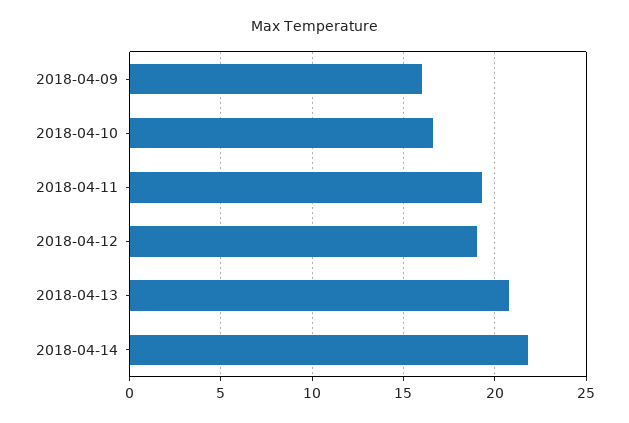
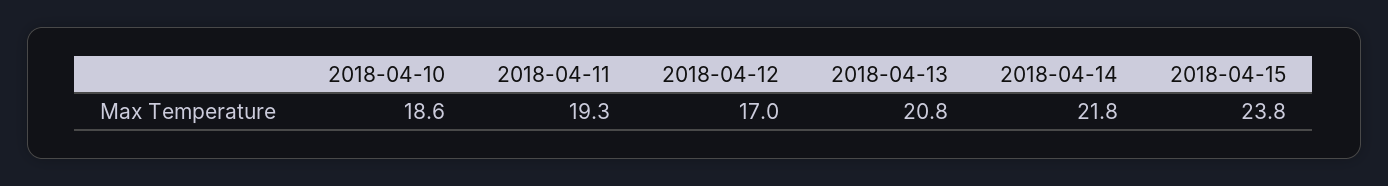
2018-04-09: 16 -> none
2018-04-10: 16.5 -> 18.6
2018-04-12: 19 -> 17
2018-04-15: none -> 23.8

